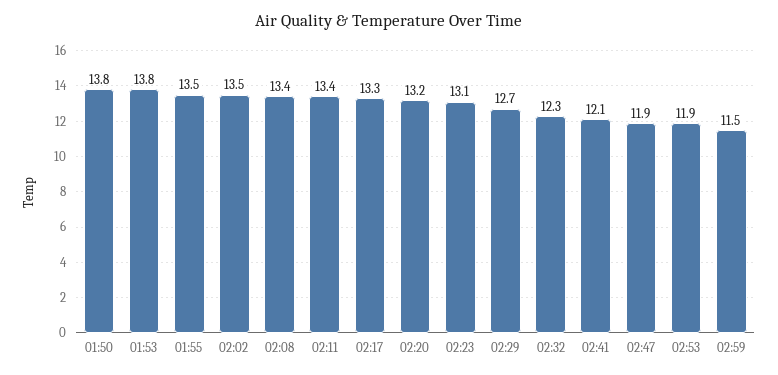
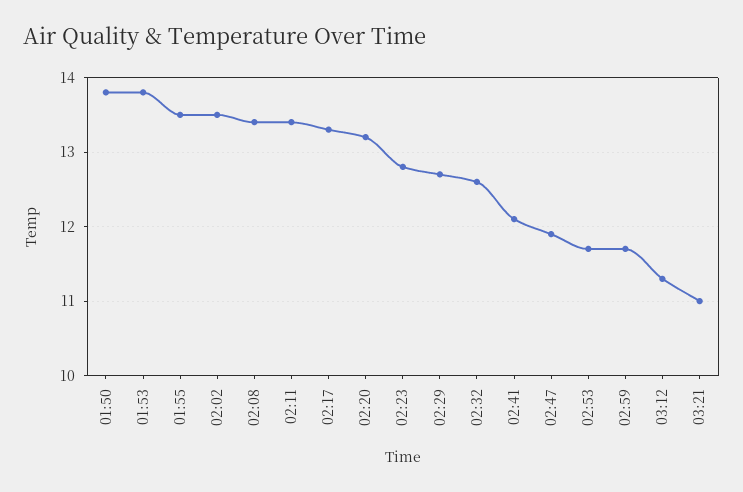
02:23: 13.1 -> 12.8
02:32: 12.3 -> 12.6
02:53: 11.9 -> 11.7
02:59: 11.5 -> 11.7
03:12: none -> 11.3
03:21: none -> 11

